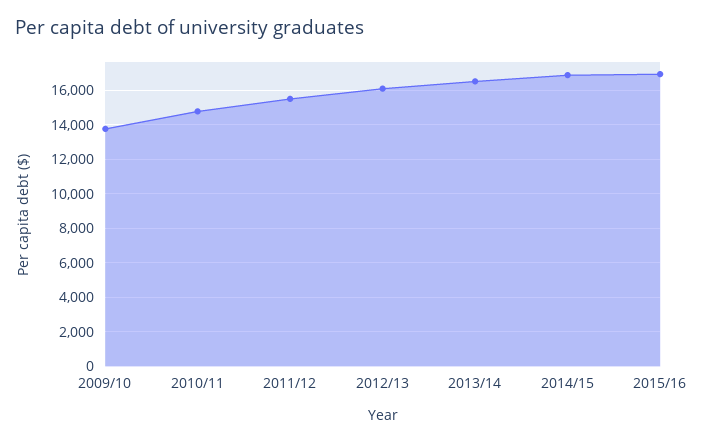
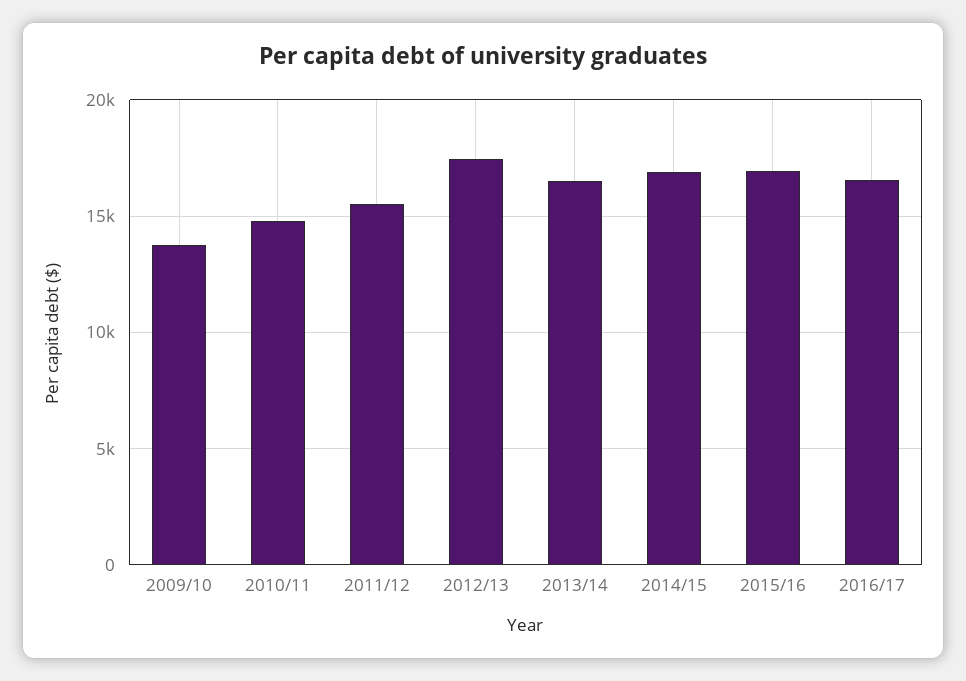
2012/13: 16000 -> 17500
2016/17: none -> 16500

